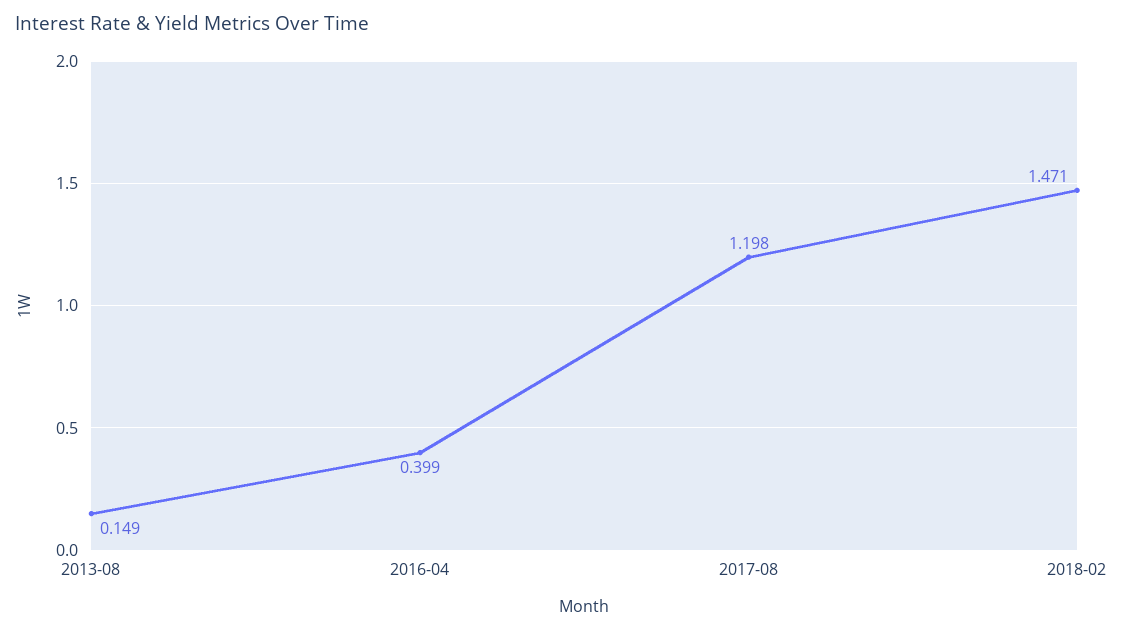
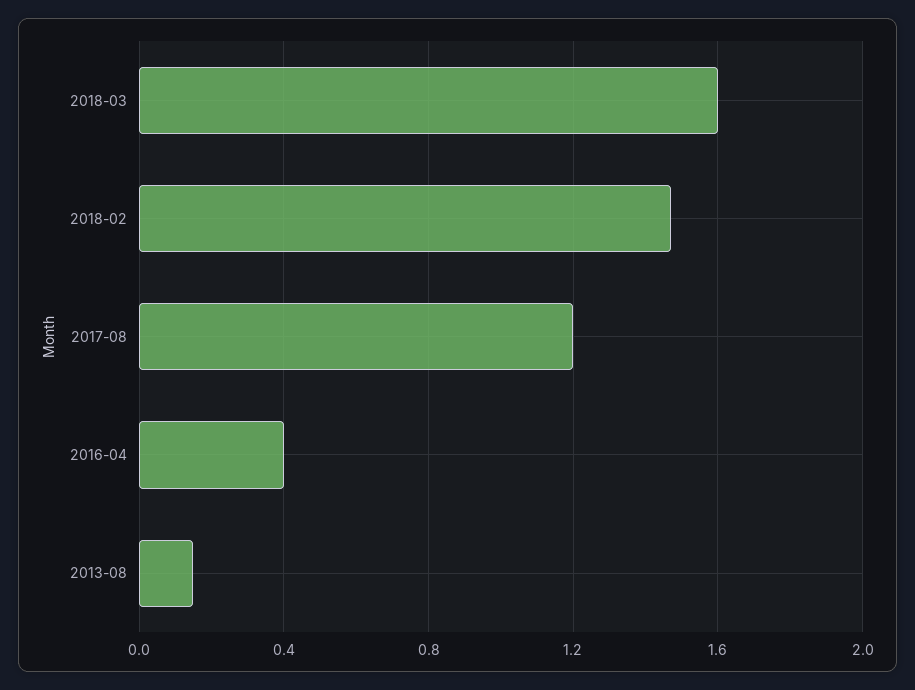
2018-03: none -> 1.6

